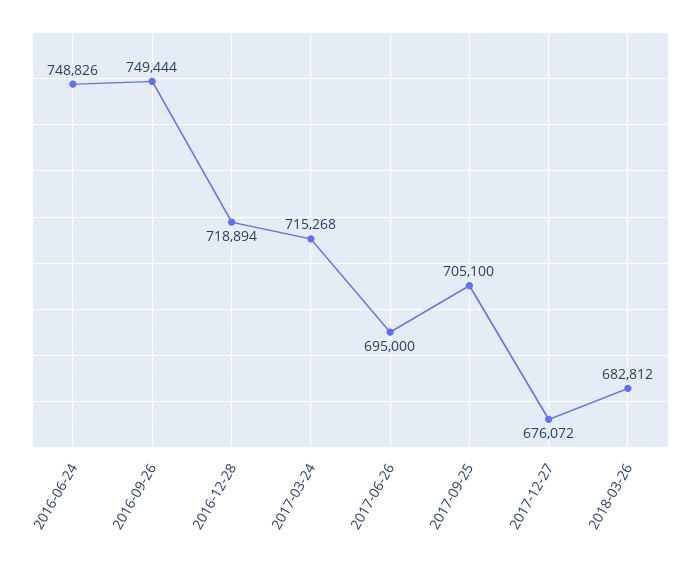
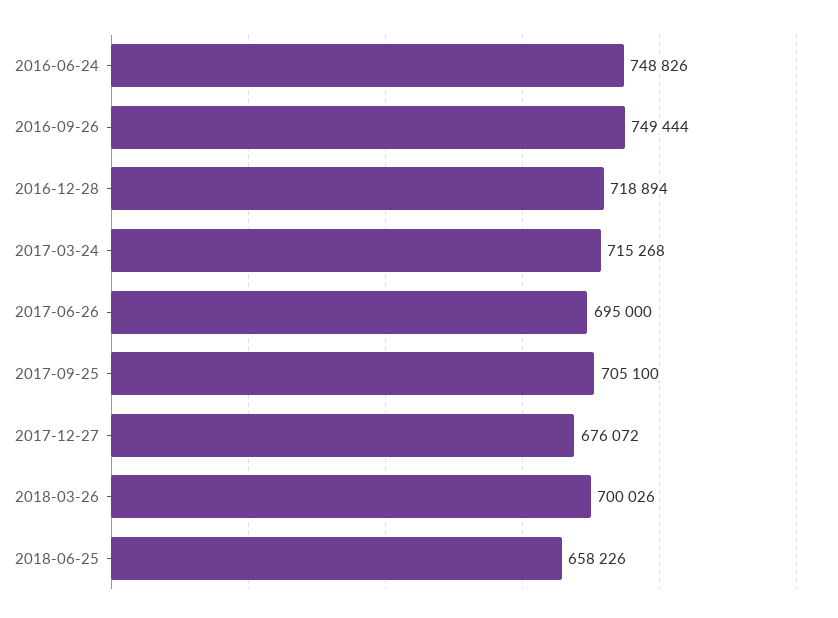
2018-03-26: 682812 -> 700026
2018-06-25: none -> 658226

